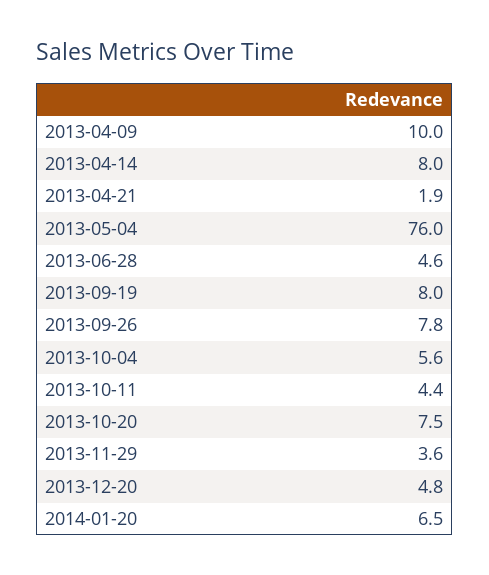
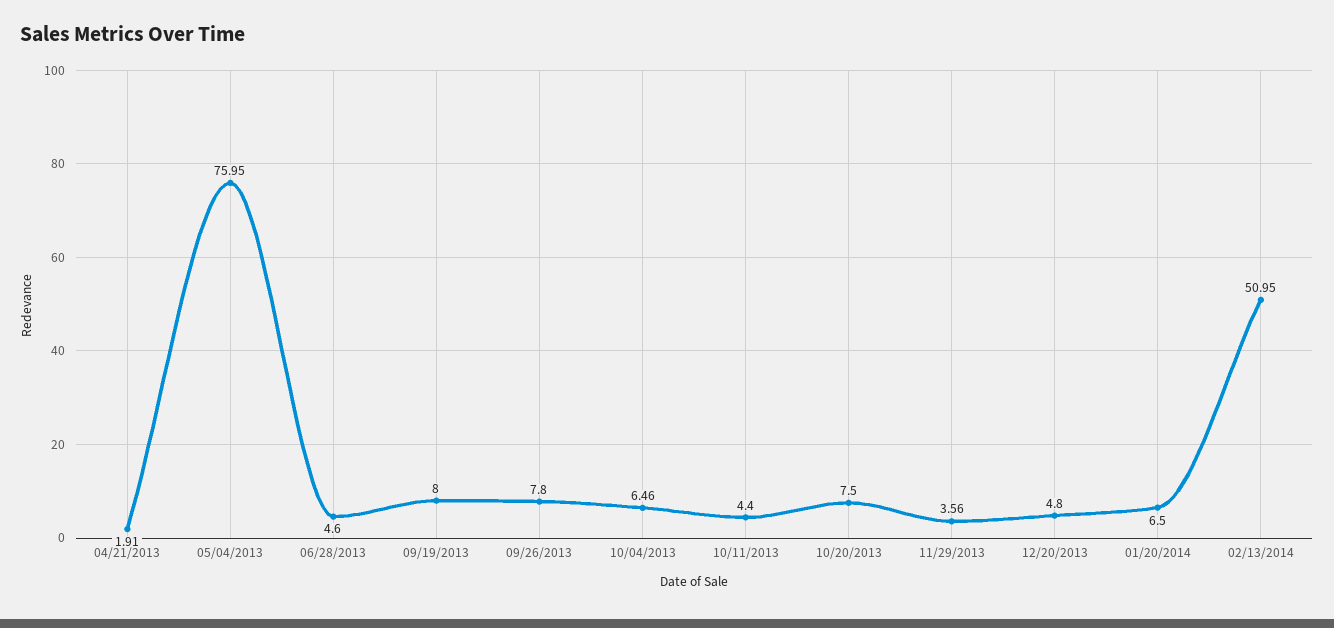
2013-04-09: 10 -> none
2013-04-14: 8 -> none
2013-10-04: 5.6 -> 6.46
02/13/2014: none -> 50.95

